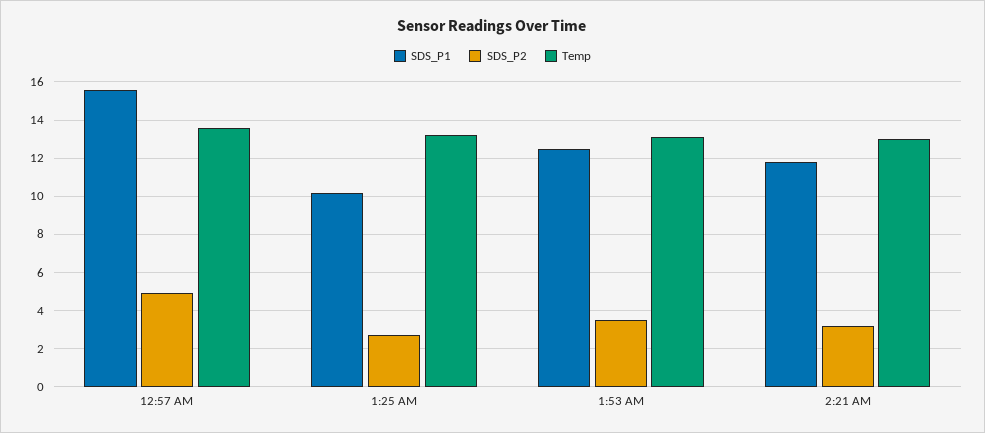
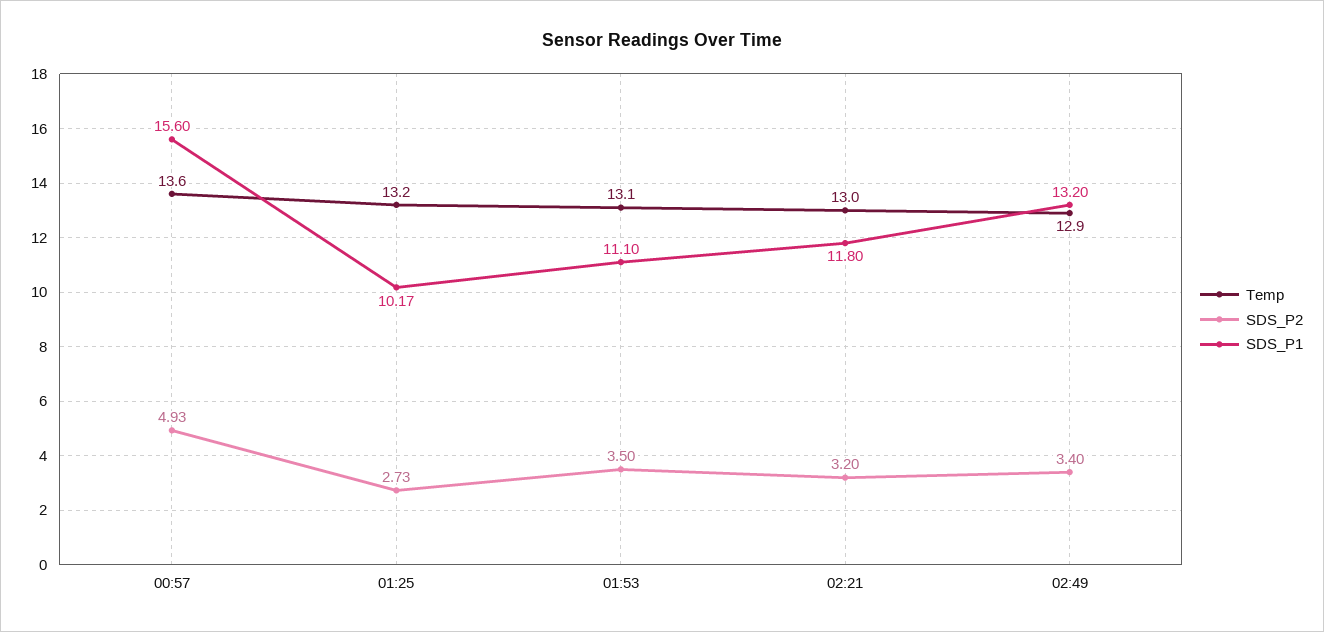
SDS_P1, 1:53 AM: 12.5 -> 11.1
Temp, 02:49: none -> 12.9
SDS_P2, 02:49: none -> 3.4
SDS_P1, 02:49: none -> 13.2

